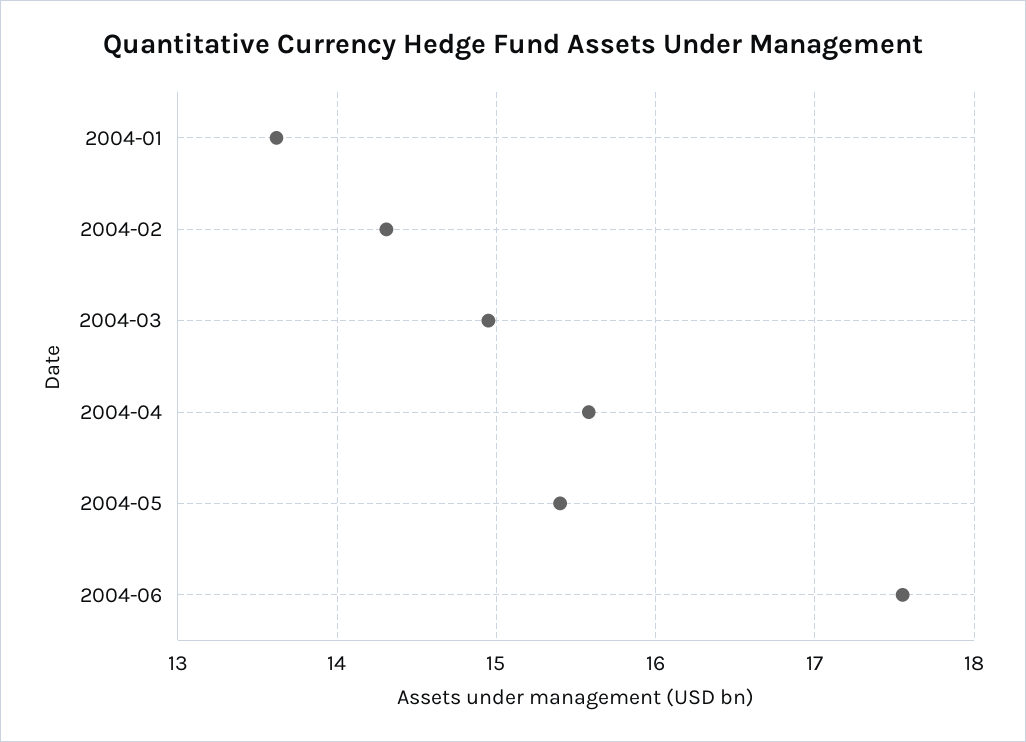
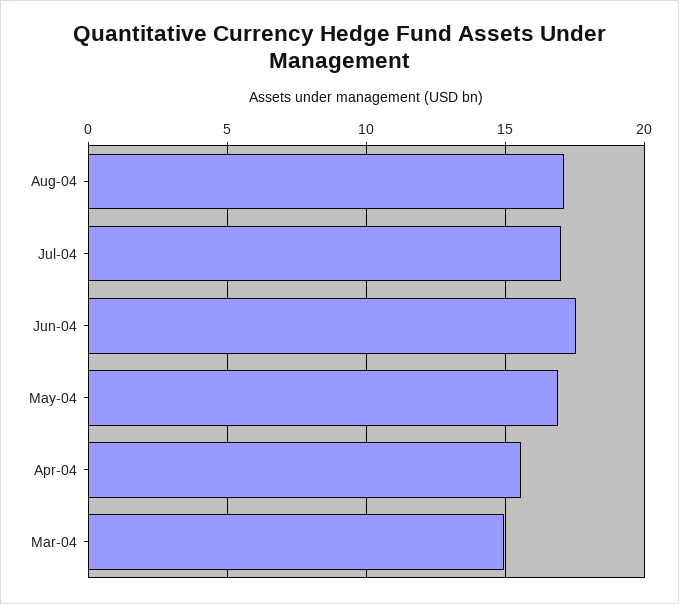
2004-01: 13.6 -> none
2004-02: 14.3 -> none
2004-05: 15.4 -> 17
Aug-04: none -> 17
Jul-04: none -> 17

